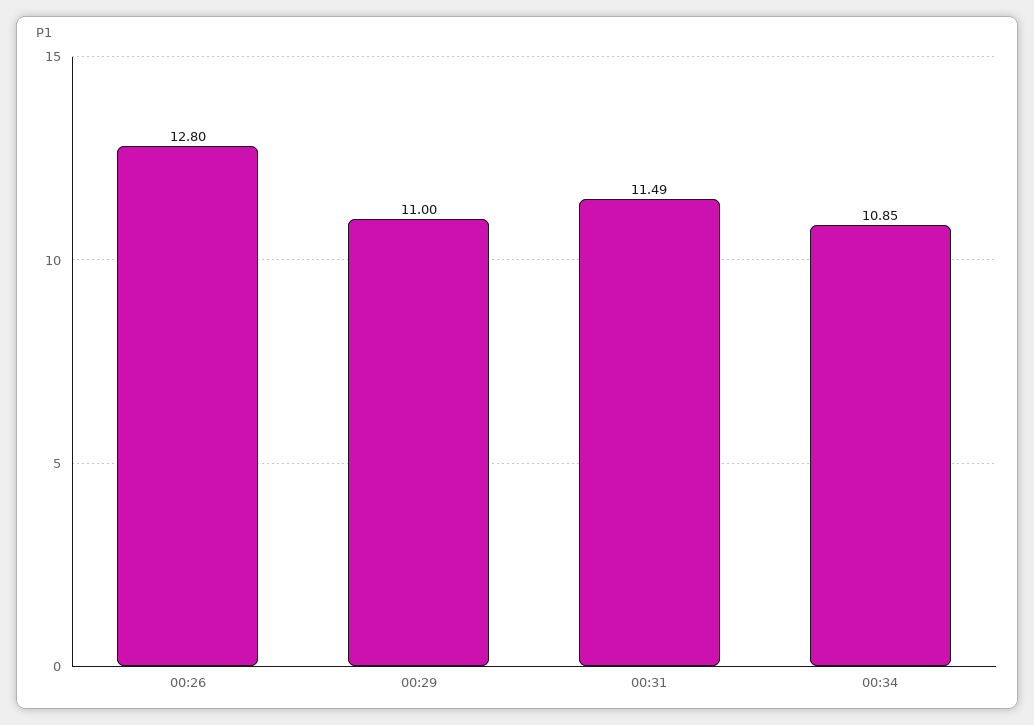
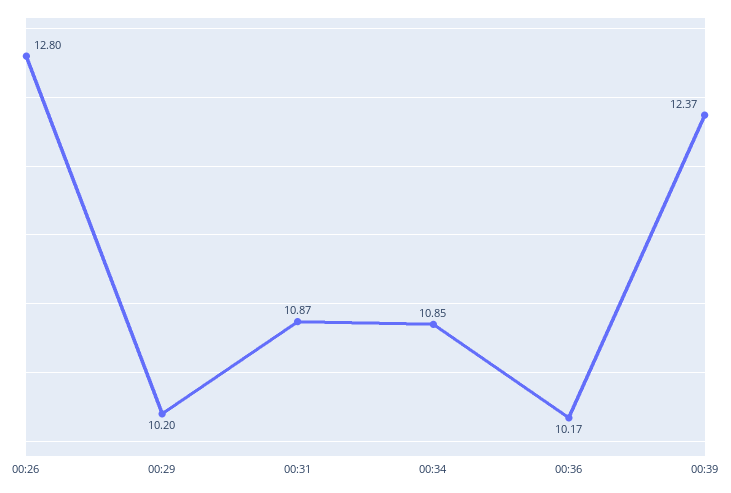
00:29: 11 -> 10.2
00:31: 11.49 -> 10.87
00:36: none -> 10.17
00:39: none -> 12.37

